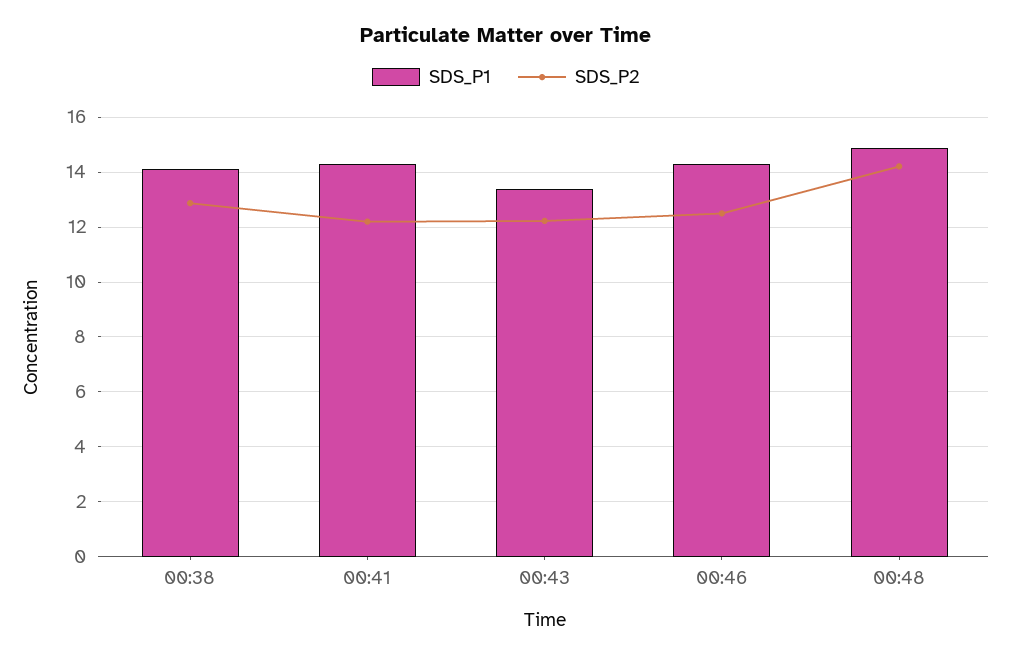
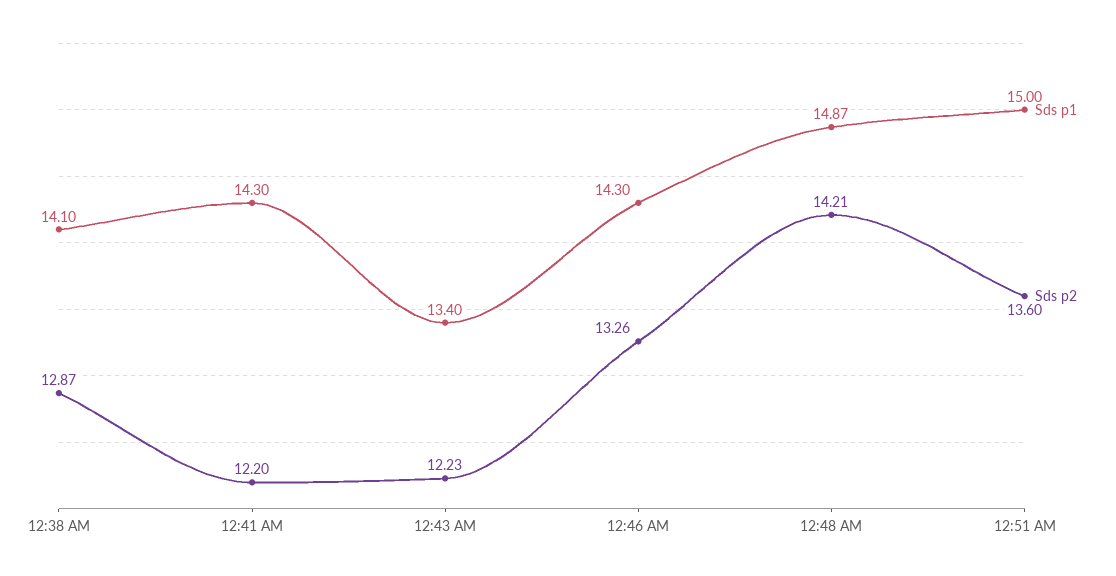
SDS_P2, 00:46: 12.5 -> 13.26
SDS_P1, 12:51 AM: none -> 15
SDS_P2, 12:51 AM: none -> 13.6

